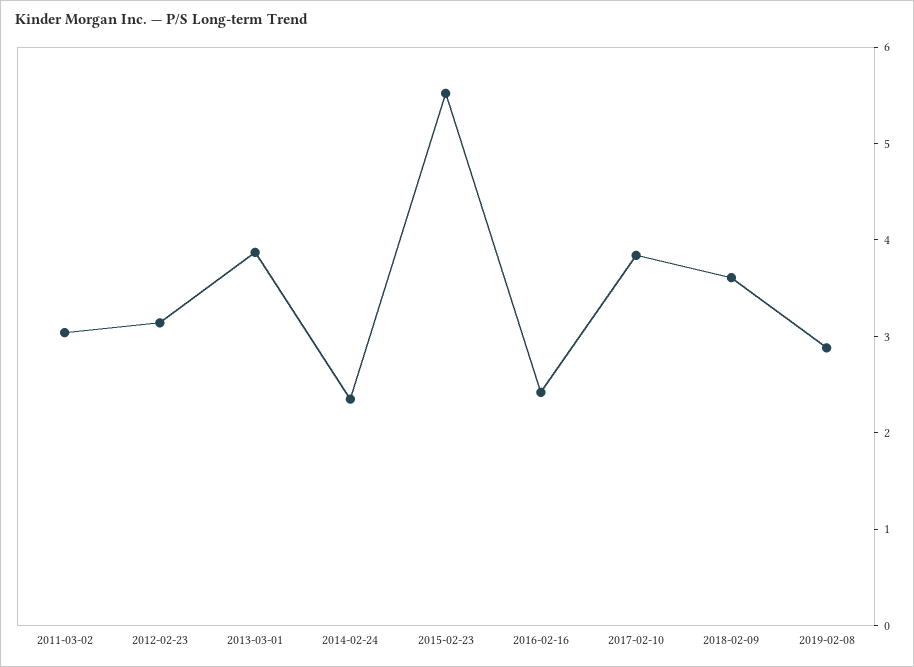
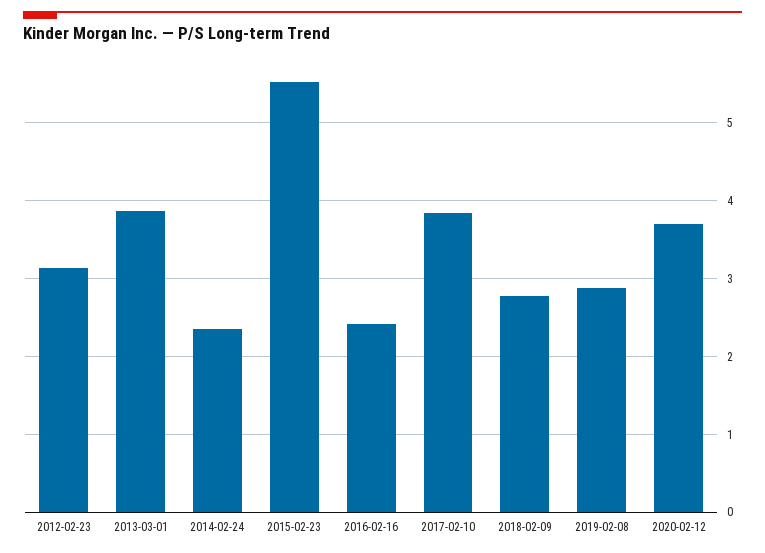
2011-03-02: 3 -> none
2018-02-09: 3.6 -> 2.8
2020-02-12: none -> 3.7

